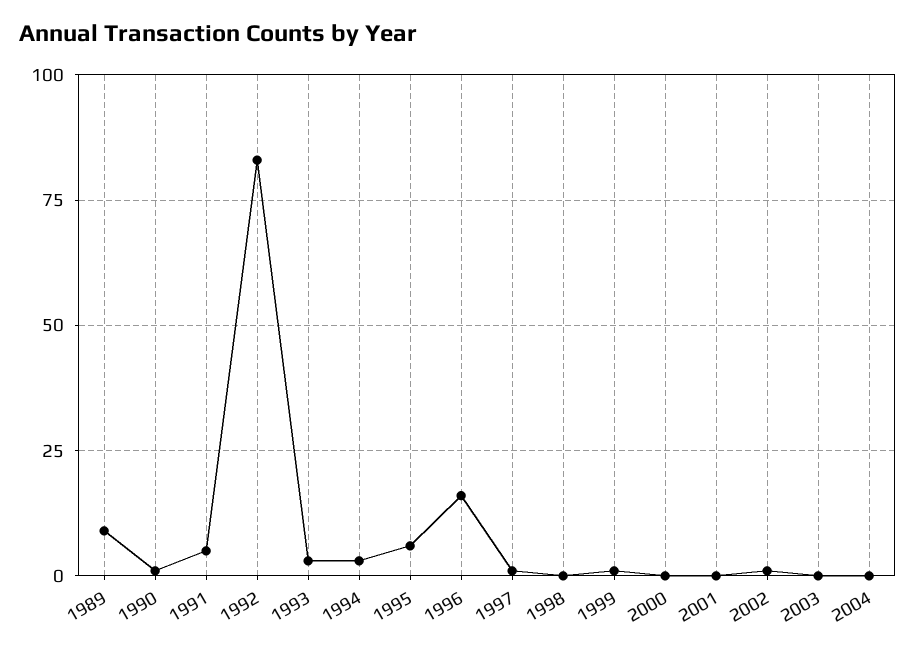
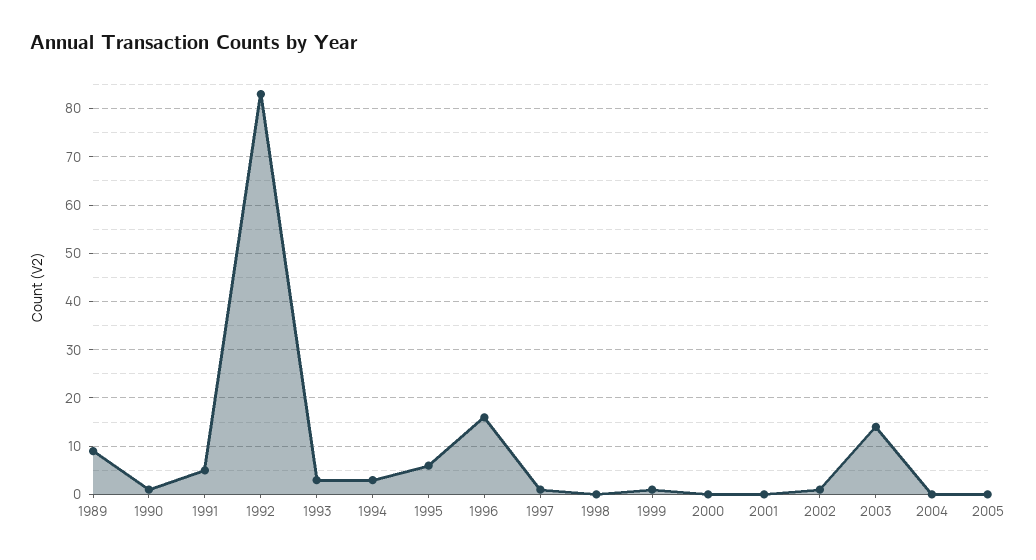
2003: 0 -> 15
2005: none -> 0

